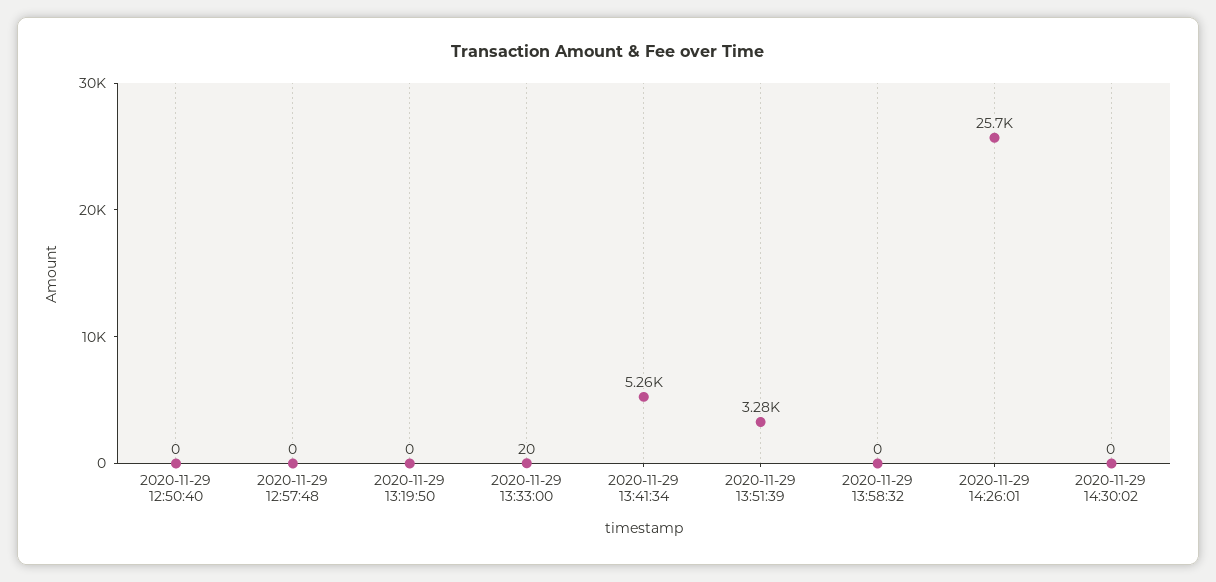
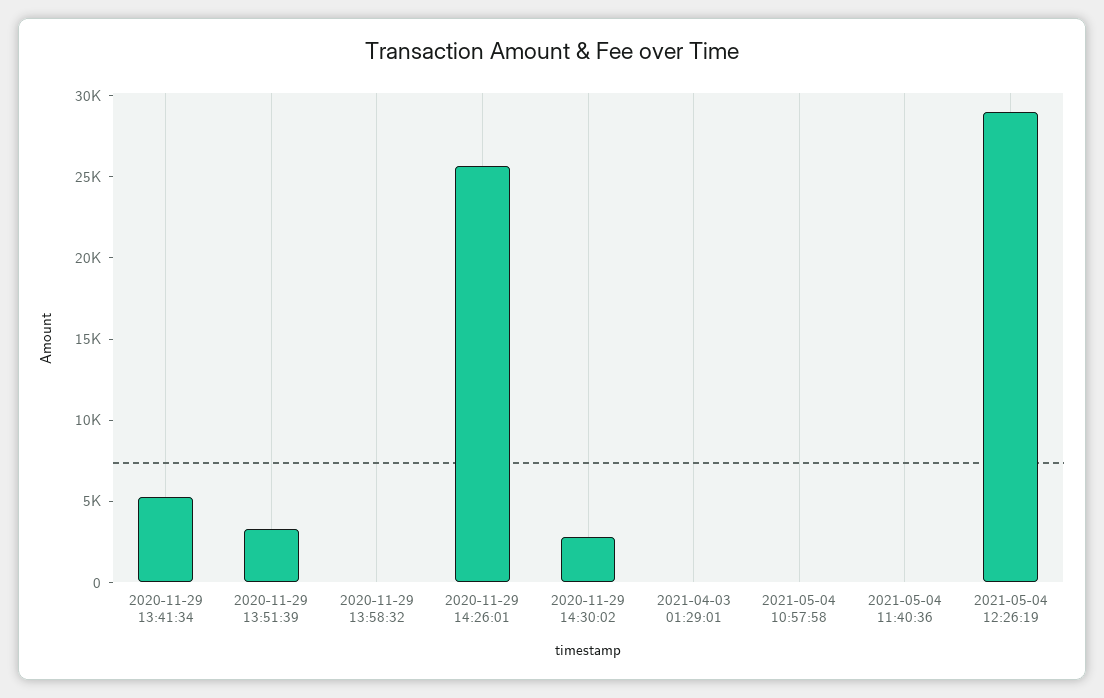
2020-11-29 12:50:40: 0 -> none
2020-11-29 12:57:48: 0 -> none
2020-11-29 13:19:50: 0 -> none
2020-11-29 13:33:00: 20 -> none
2020-11-29 14:30:02: 0 -> 3000
2021-04-03 01:29:01: none -> 0
2021-05-04 10:57:58: none -> 0
2021-05-04 11:40:36: none -> 0
2021-05-04 12:26:19: none -> 29000

